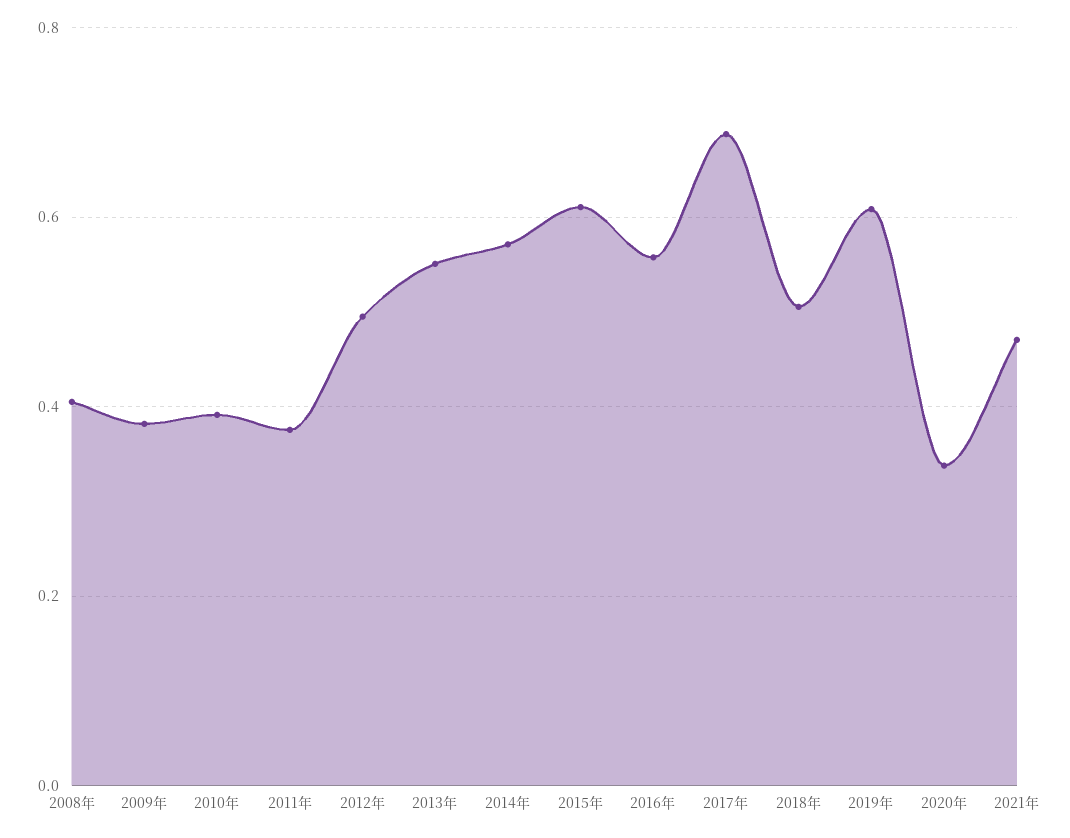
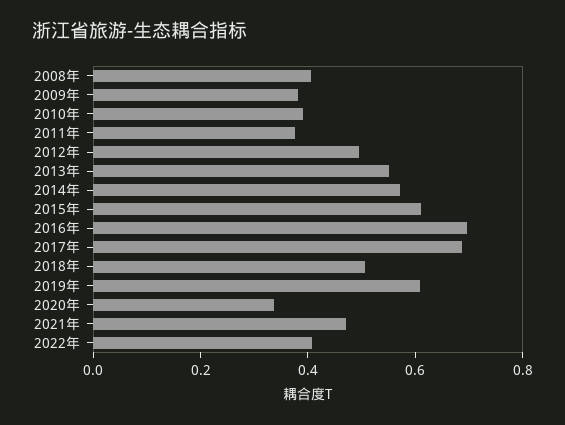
2016年: 0.56 -> 0.7
2022年: none -> 0.4

